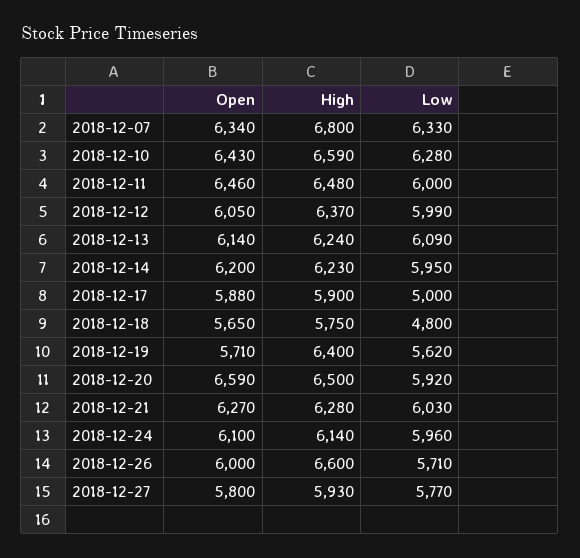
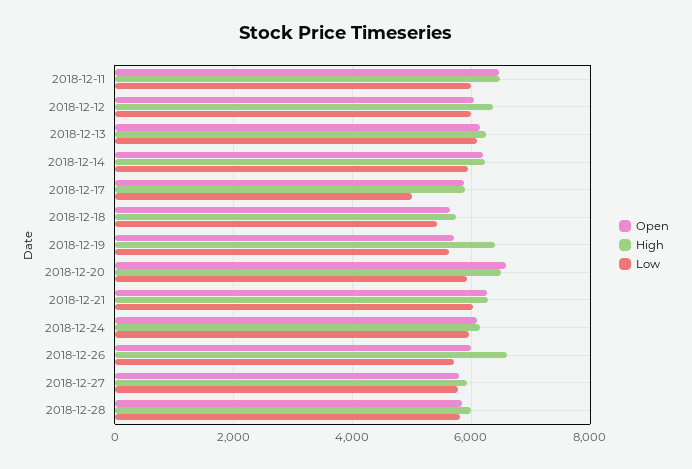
Open, 2018-12-07: 6340 -> none
High, 2018-12-07: 6800 -> none
Low, 2018-12-07: 6330 -> none
Open, 2018-12-10: 6430 -> none
High, 2018-12-10: 6590 -> none
Low, 2018-12-10: 6280 -> none
Low, 2018-12-18: 4800 -> 5400
Open, 2018-12-28: none -> 5800
High, 2018-12-28: none -> 6000
Low, 2018-12-28: none -> 5800

